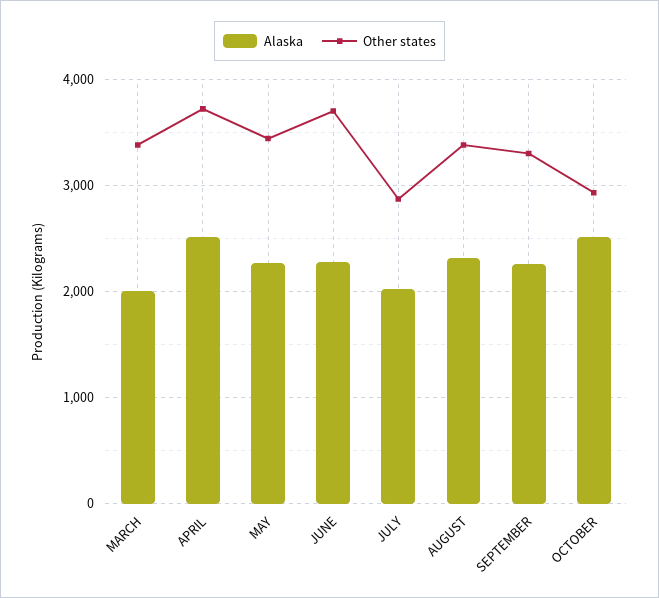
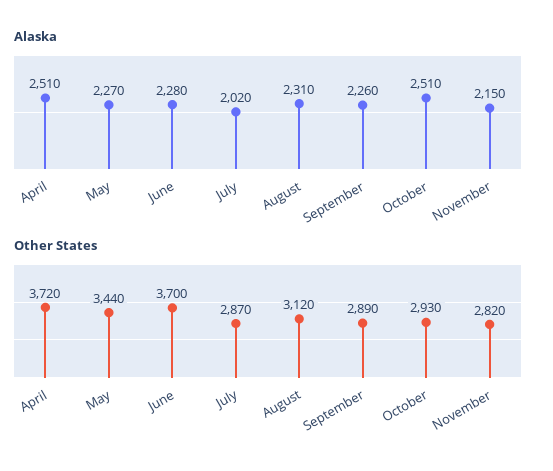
Alaska, MARCH: 2000 -> none
Other states, MARCH: 3400 -> none
Other states, AUGUST: 3400 -> 3120
Other states, SEPTEMBER: 3300 -> 2890
Alaska, November: none -> 2150
Other states, November: none -> 2820

